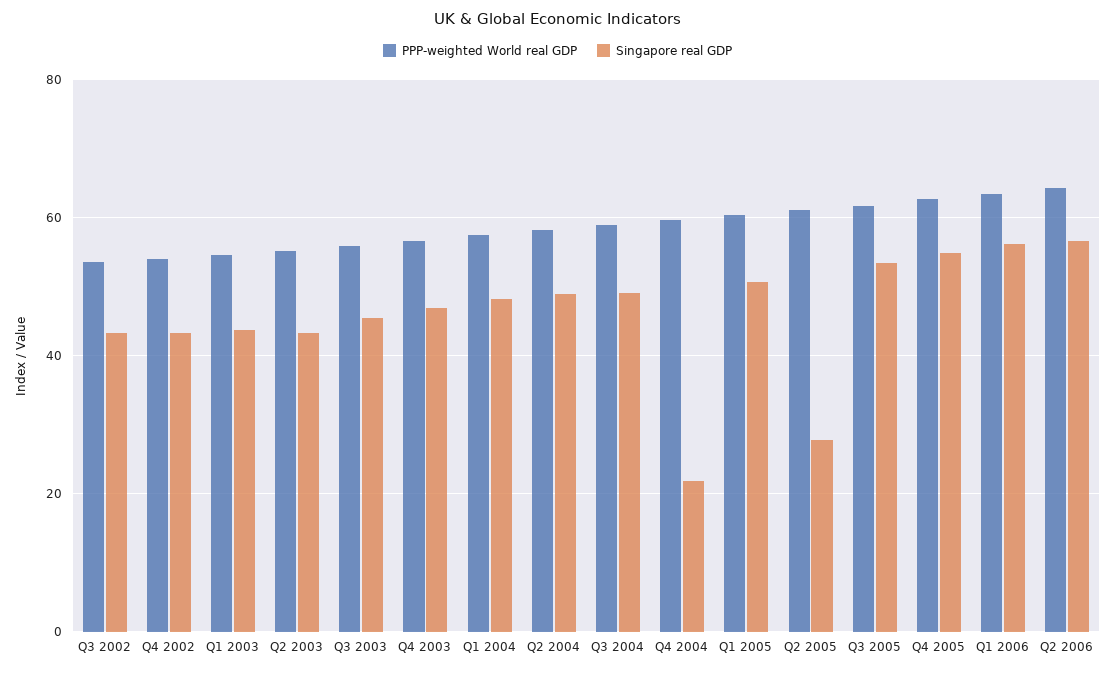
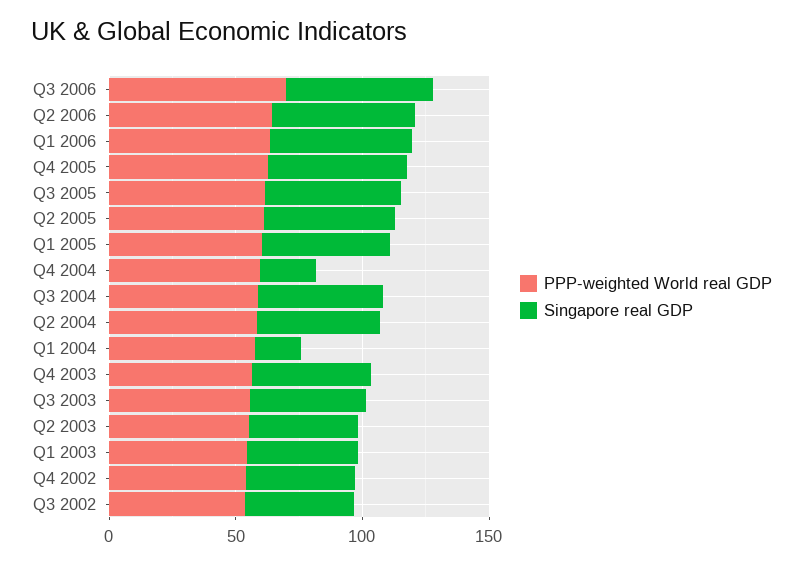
Singapore real GDP, Q1 2004: 48 -> 20
Singapore real GDP, Q2 2005: 28 -> 50
PPP-weighted World real GDP, Q3 2006: none -> 70
Singapore real GDP, Q3 2006: none -> 60

